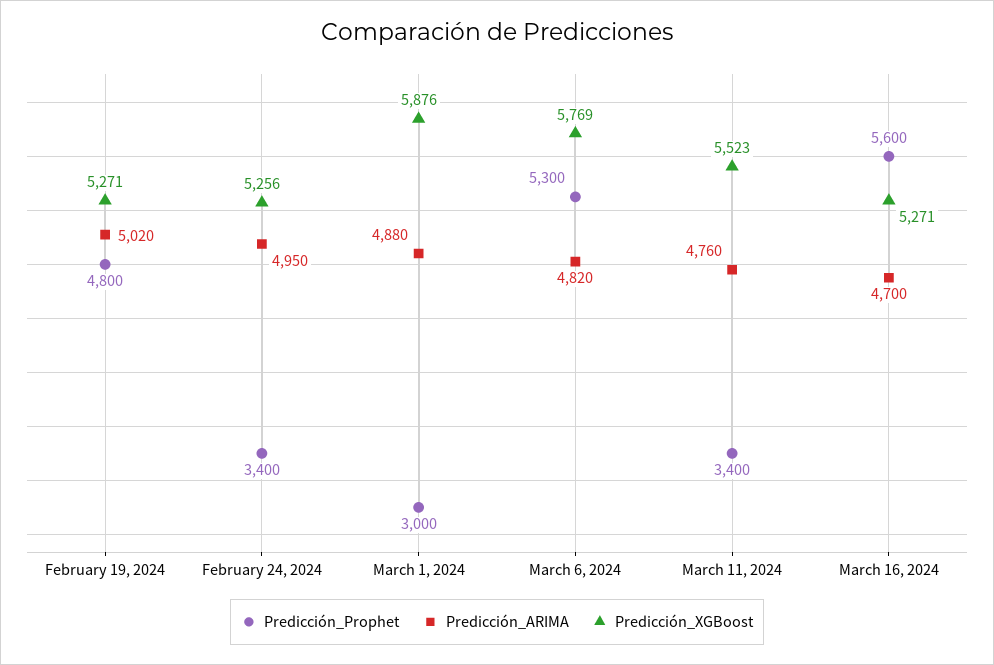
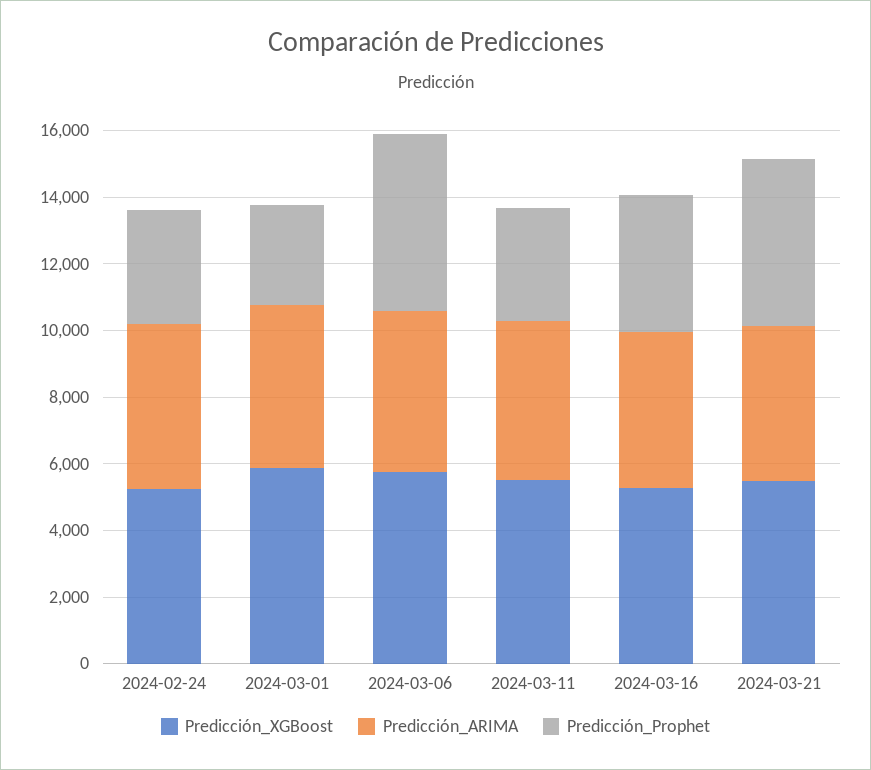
Predicción_Prophet, February 19, 2024: 4800 -> none
Predicción_ARIMA, February 19, 2024: 5020 -> none
Predicción_XGBoost, February 19, 2024: 5271 -> none
Predicción_Prophet, March 16, 2024: 5600 -> 4000
Predicción_XGBoost, 2024-03-21: none -> 5500
Predicción_ARIMA, 2024-03-21: none -> 4500
Predicción_Prophet, 2024-03-21: none -> 5000

